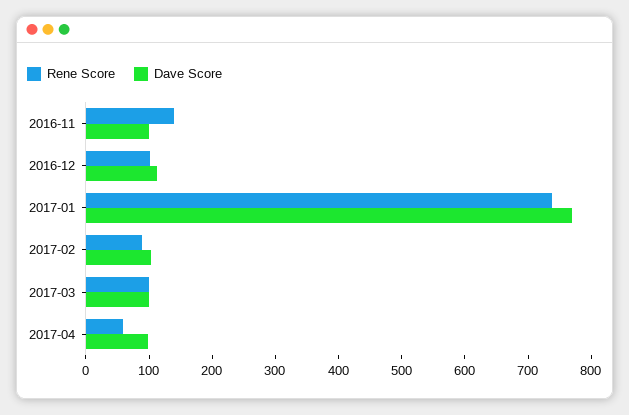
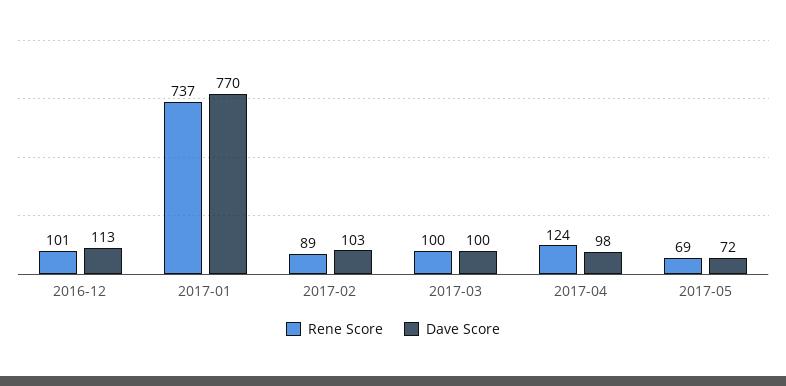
Rene Score, 2016-11: 140 -> none
Dave Score, 2016-11: 100 -> none
Rene Score, 2017-04: 60 -> 124
Rene Score, 2017-05: none -> 69
Dave Score, 2017-05: none -> 72

